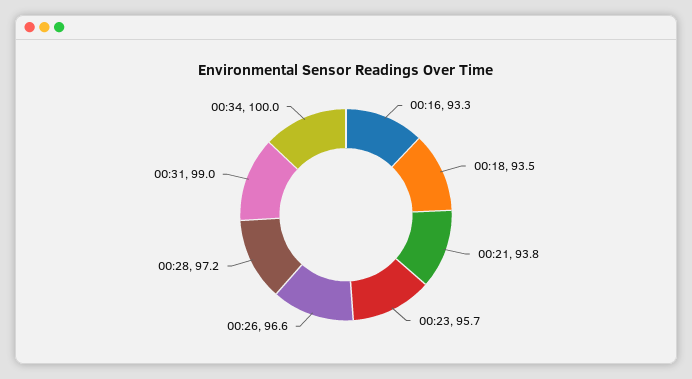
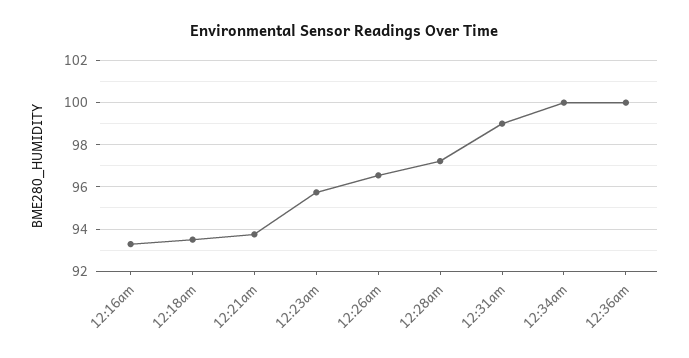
12:36am: none -> 100

